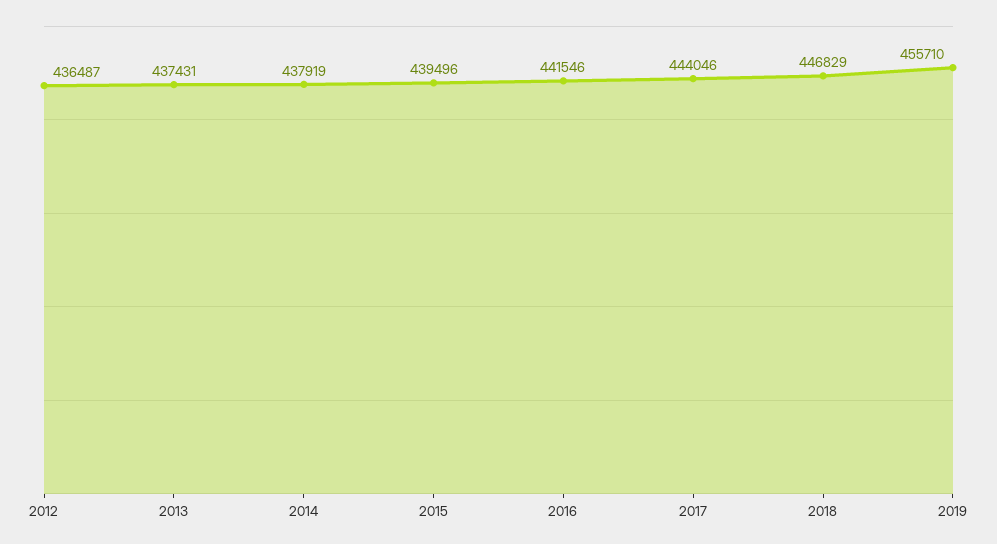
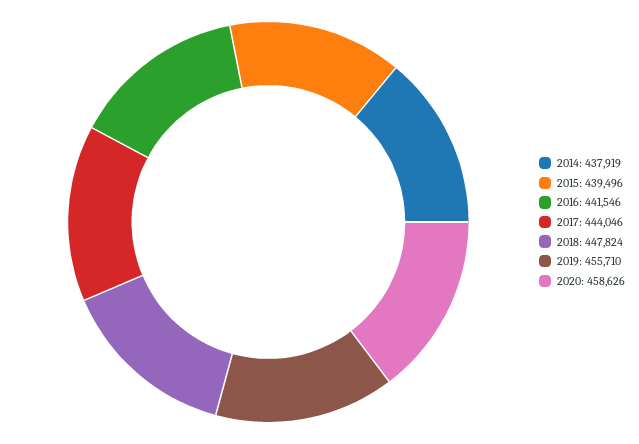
2012: 436487 -> none
2013: 437431 -> none
2018: 446829 -> 447824
2020: none -> 458626

